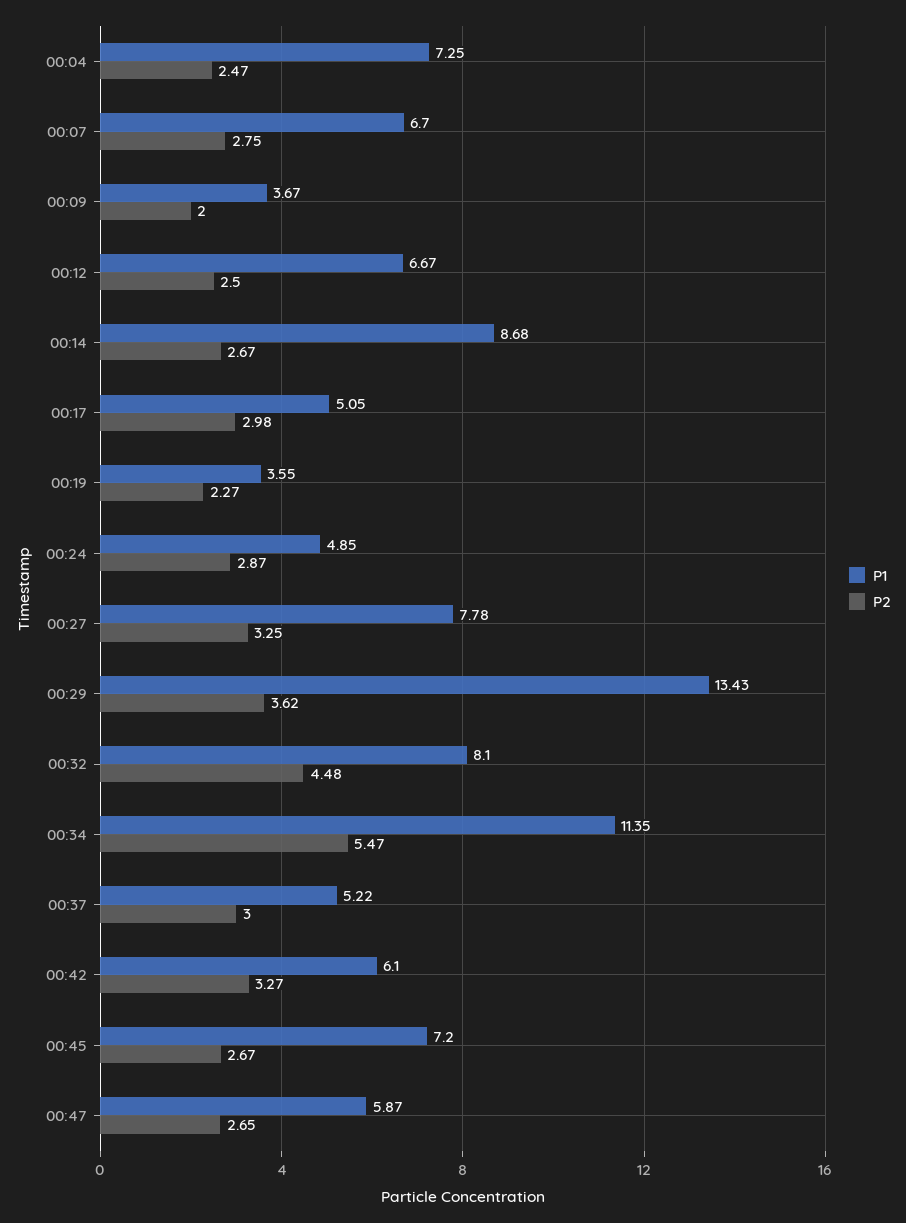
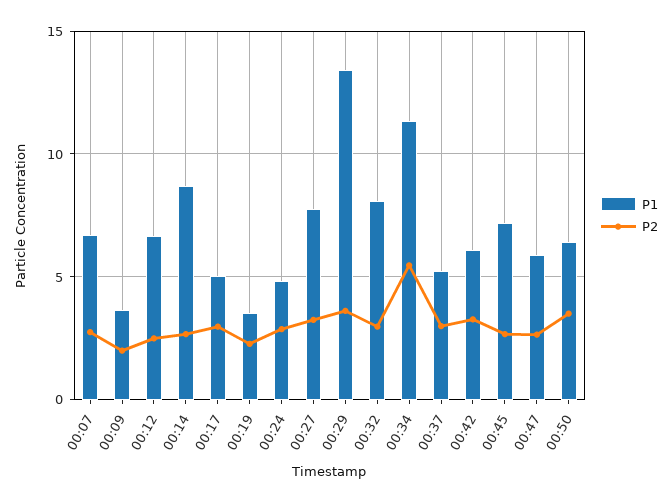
P1, 00:04: 7.25 -> none
P2, 00:04: 2.47 -> none
P2, 00:32: 4.48 -> 3
P1, 00:50: none -> 6.5
P2, 00:50: none -> 3.5

